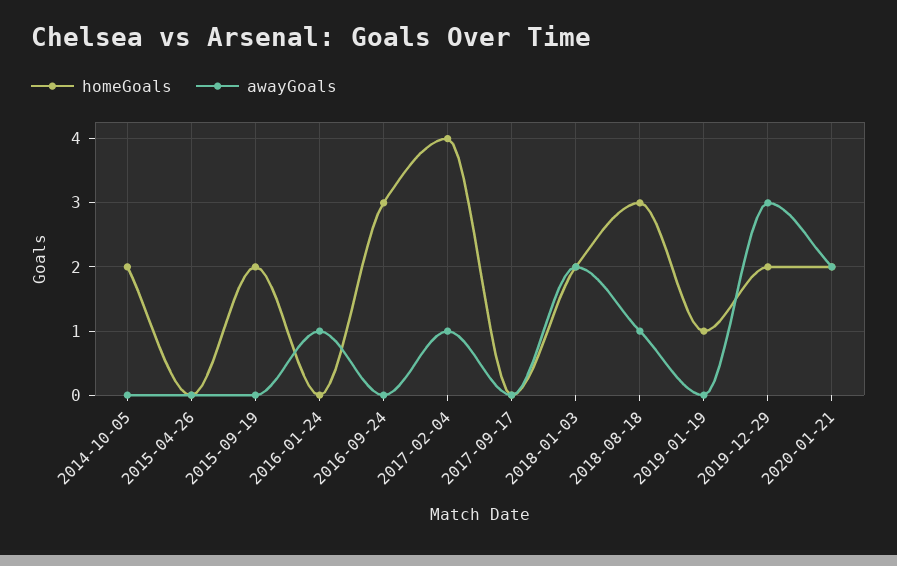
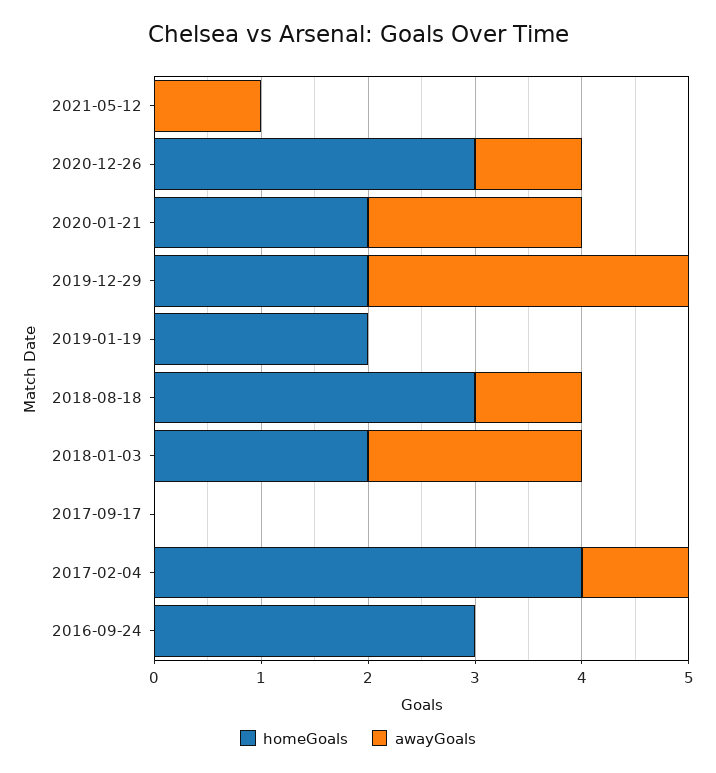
homeGoals, 2014-10-05: 2 -> none
awayGoals, 2014-10-05: 0 -> none
homeGoals, 2015-04-26: 0 -> none
awayGoals, 2015-04-26: 0 -> none
homeGoals, 2015-09-19: 2 -> none
awayGoals, 2015-09-19: 0 -> none
homeGoals, 2016-01-24: 0 -> none
awayGoals, 2016-01-24: 1 -> none
homeGoals, 2019-01-19: 1 -> 2
homeGoals, 2021-05-12: none -> 0
awayGoals, 2021-05-12: none -> 1
homeGoals, 2020-12-26: none -> 3
awayGoals, 2020-12-26: none -> 1

